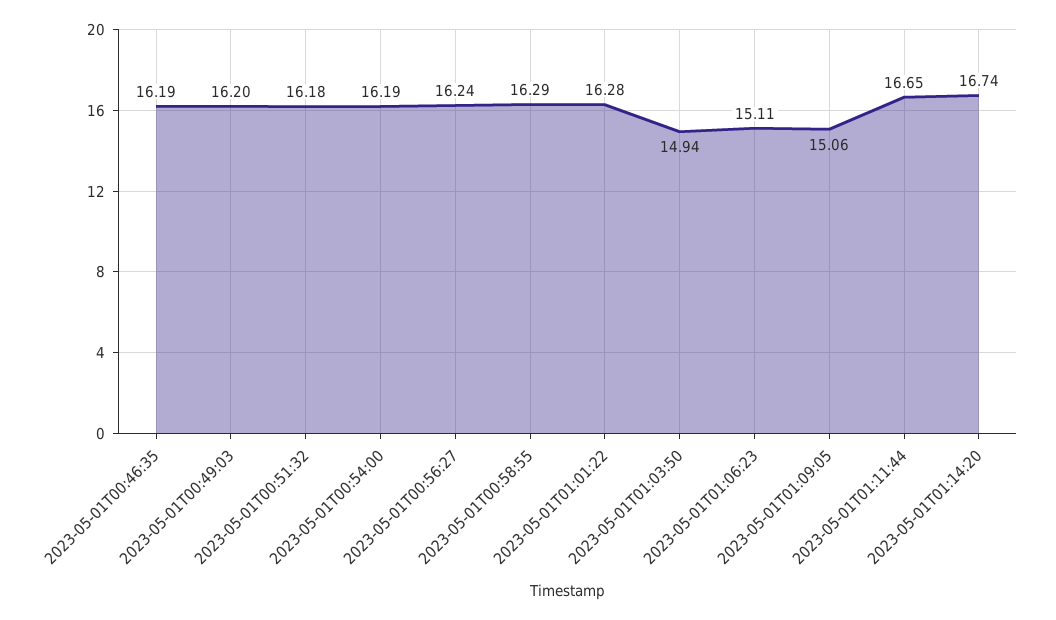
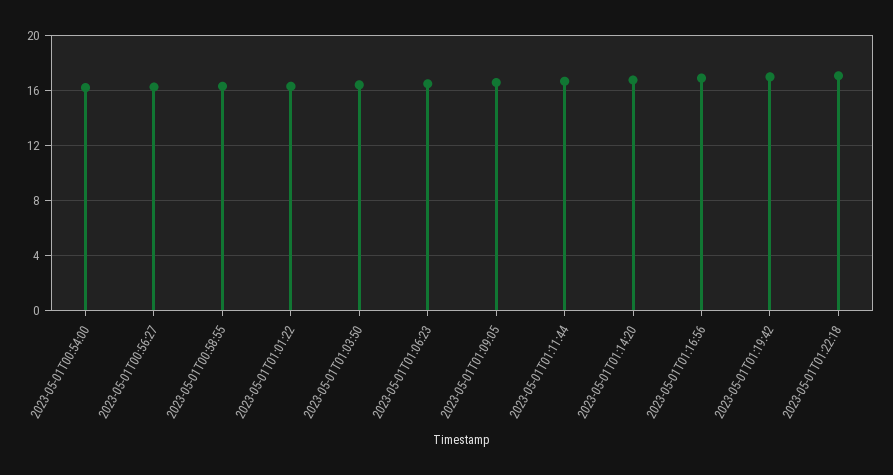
2023-05-01T00:46:35: 16.19 -> none
2023-05-01T00:49:03: 16.2 -> none
2023-05-01T00:51:32: 16.18 -> none
2023-05-01T01:03:50: 14.94 -> 16.5
2023-05-01T01:06:23: 15.11 -> 16.5
2023-05-01T01:09:05: 15.06 -> 16.5
2023-05-01T01:16:56: none -> 17
2023-05-01T01:19:42: none -> 17
2023-05-01T01:22:18: none -> 17

